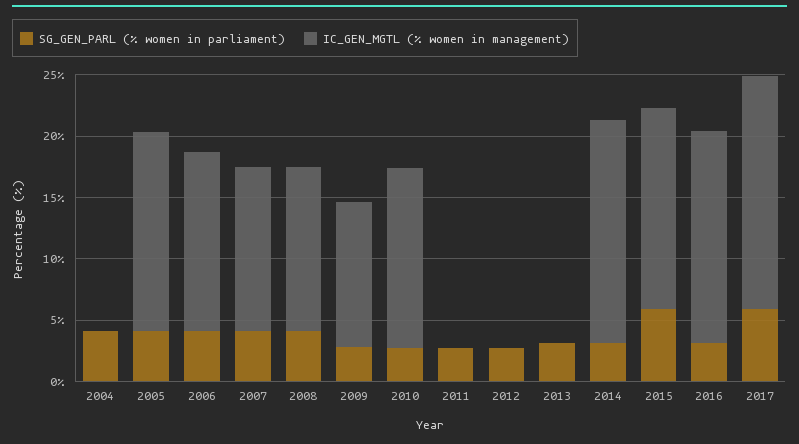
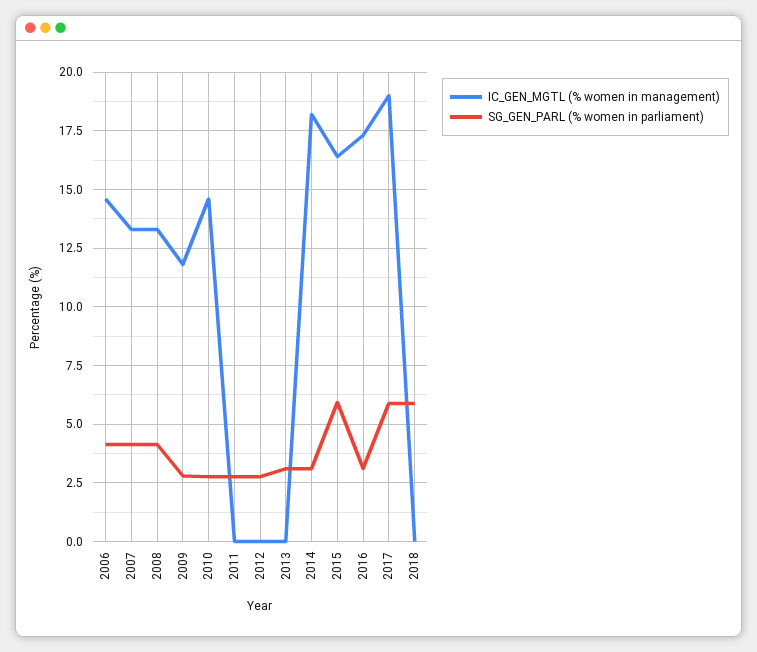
SG_GEN_PARL (% women in parliament), 2004: 4 -> none
IC_GEN_MGTL (% women in management), 2004: 0 -> none
SG_GEN_PARL (% women in parliament), 2005: 4 -> none
IC_GEN_MGTL (% women in management), 2005: 16 -> none
IC_GEN_MGTL (% women in management), 2018: none -> 0
SG_GEN_PARL (% women in parliament), 2018: none -> 6

